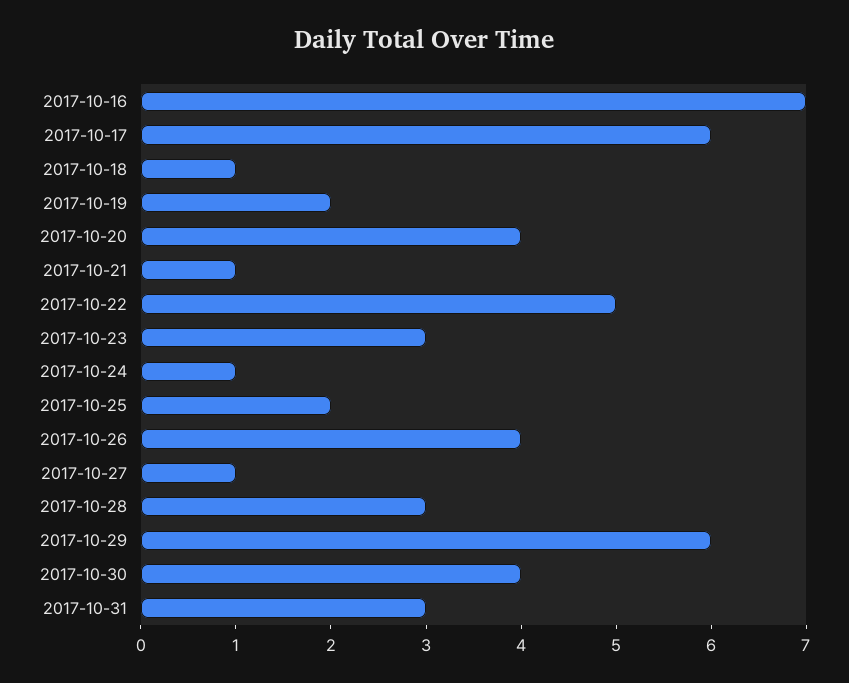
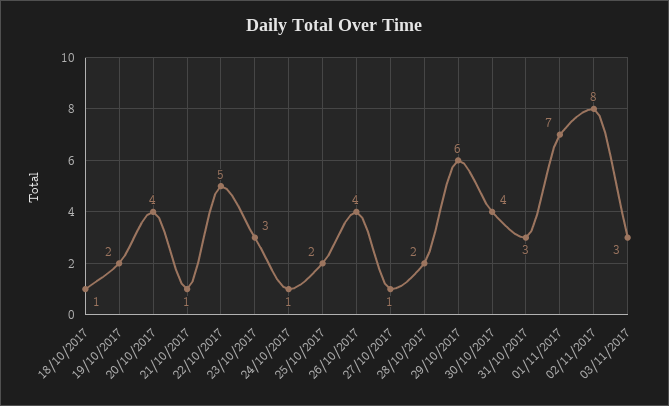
2017-10-16: 7 -> none
2017-10-17: 6 -> none
2017-10-28: 3 -> 2
01/11/2017: none -> 7
02/11/2017: none -> 8
03/11/2017: none -> 3

